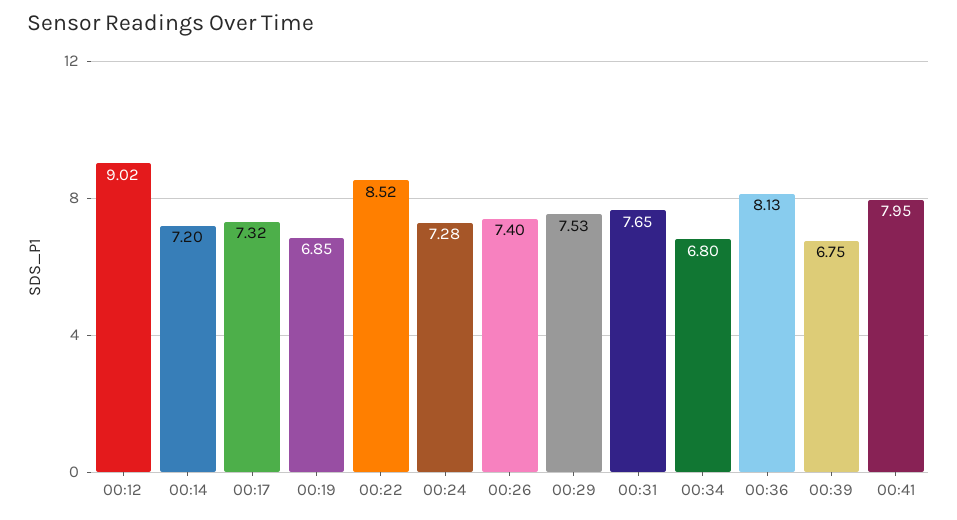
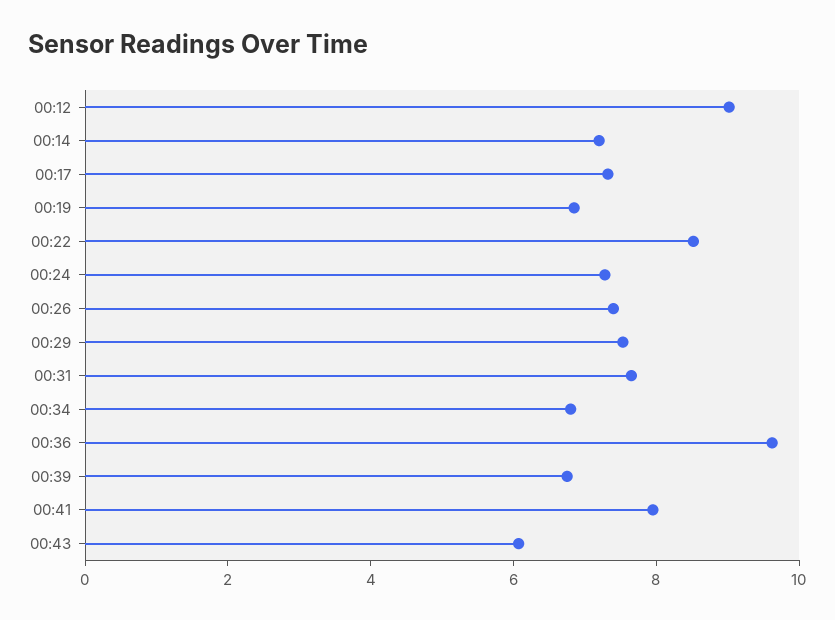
00:36: 8.13 -> 9.5
00:43: none -> 6

